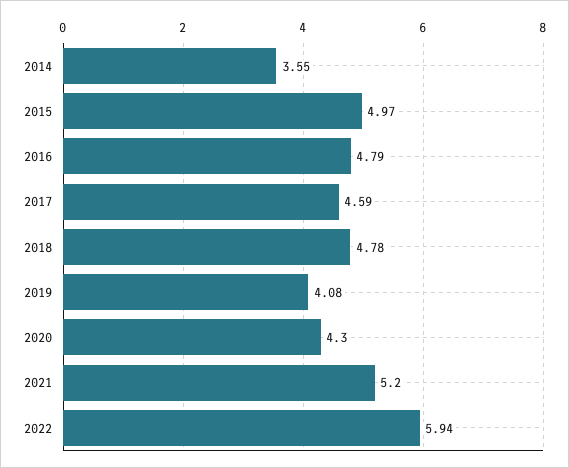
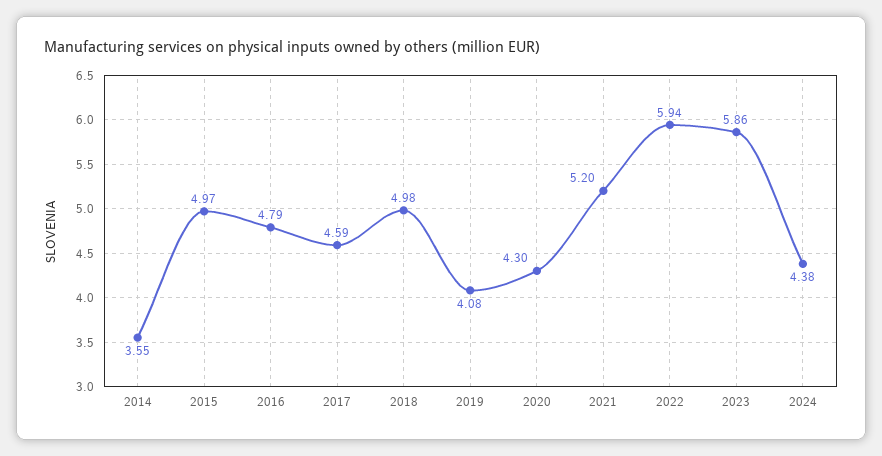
2018: 4.78 -> 4.98
2023: none -> 5.86
2024: none -> 4.38

